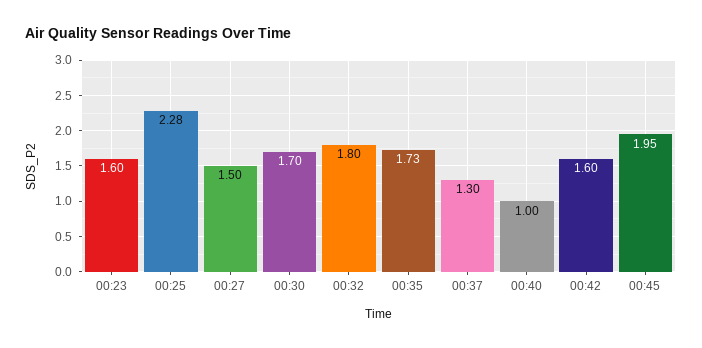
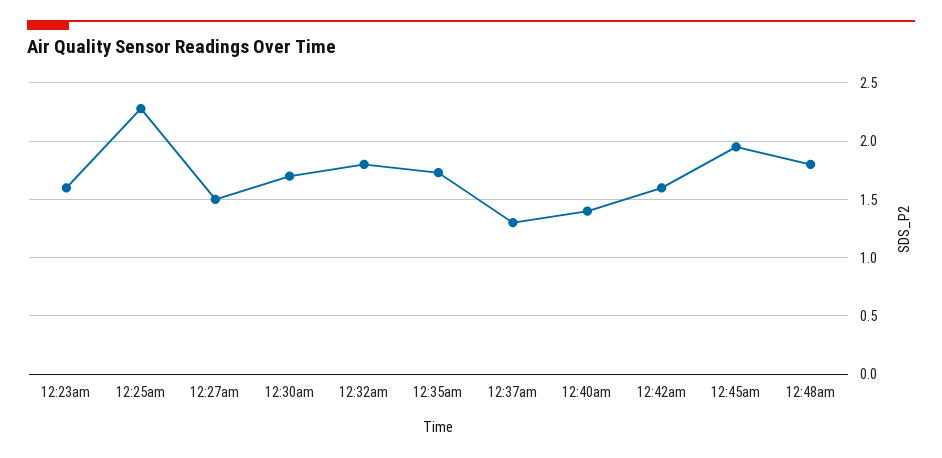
00:40: 1 -> 1.4
12:48am: none -> 1.8

